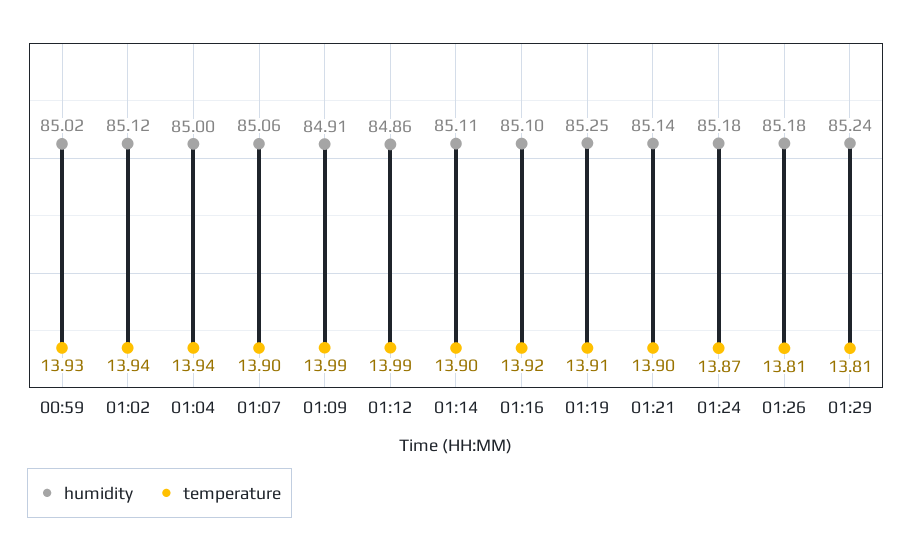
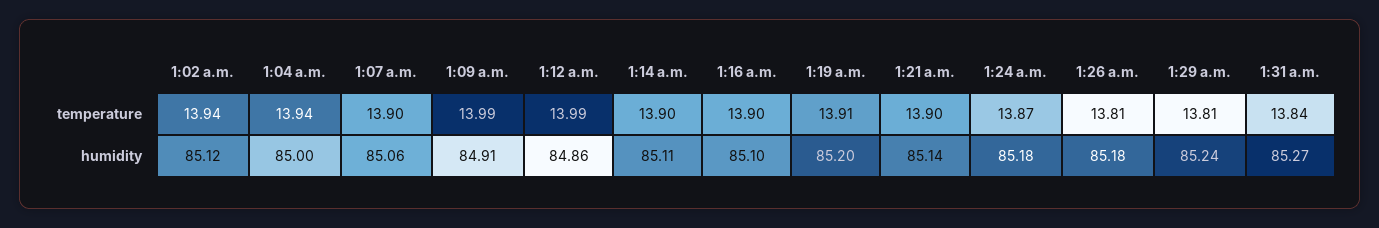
humidity, 00:59: 85.02 -> none
temperature, 00:59: 13.93 -> none
temperature, 01:16: 13.92 -> 13.9
humidity, 01:19: 85.25 -> 85.2
temperature, 1:31 a.m.: none -> 13.84
humidity, 1:31 a.m.: none -> 85.27

